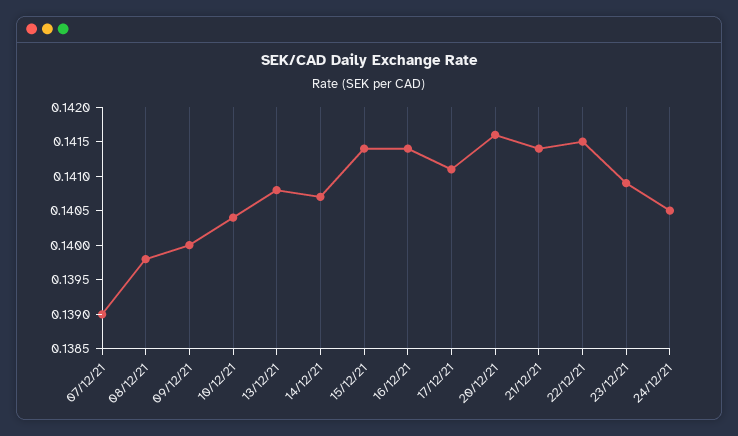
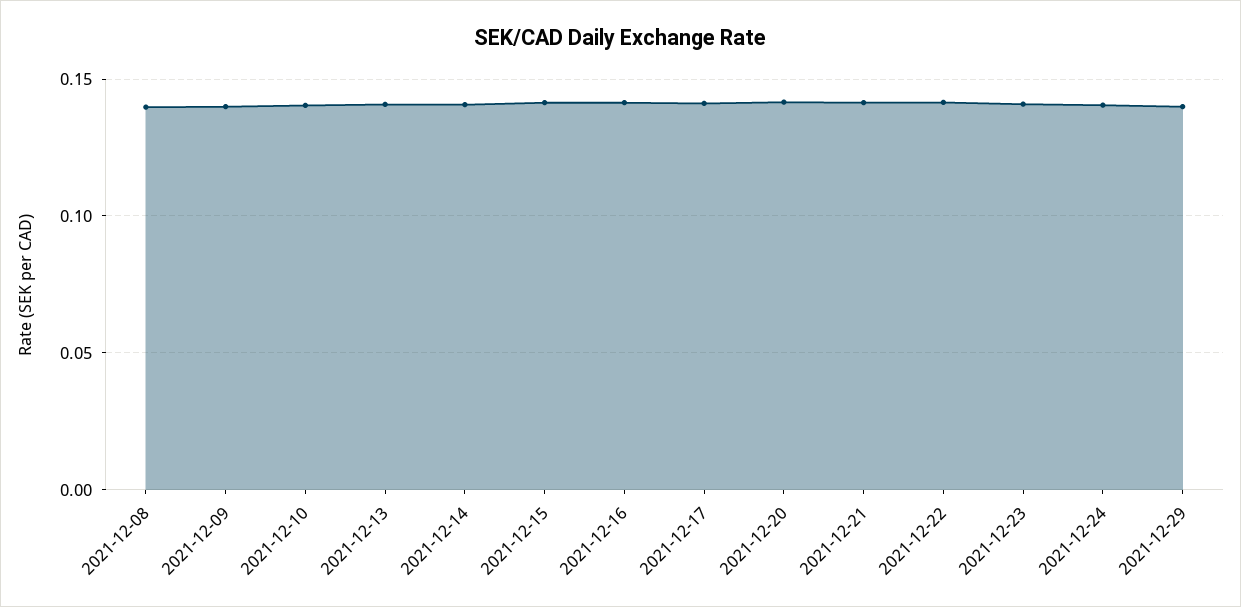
07/12/21: 0.139 -> none
2021-12-29: none -> 0.14

